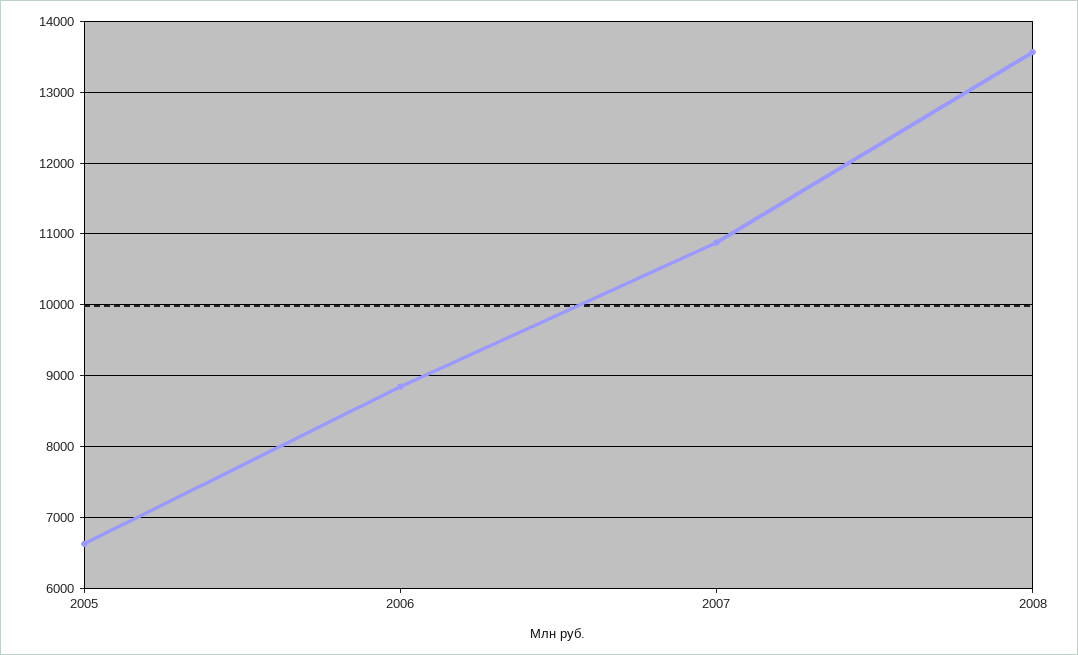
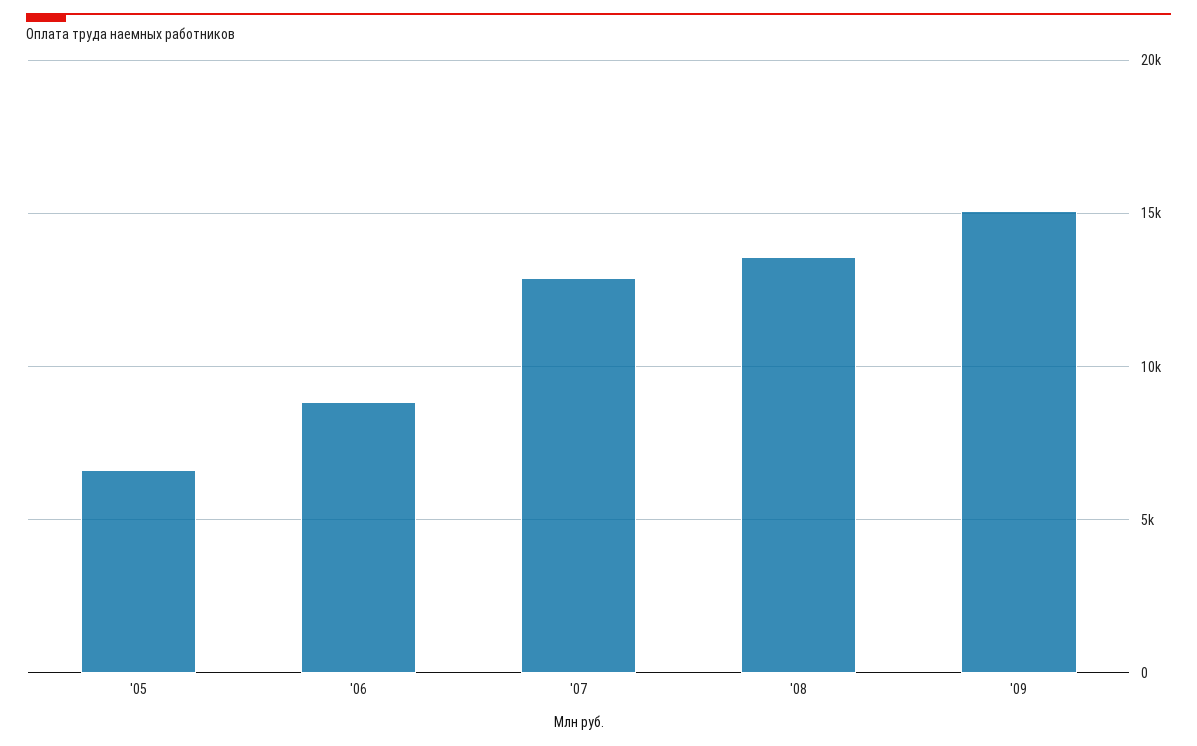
2007: 10900 -> 13000
'09: none -> 15000

